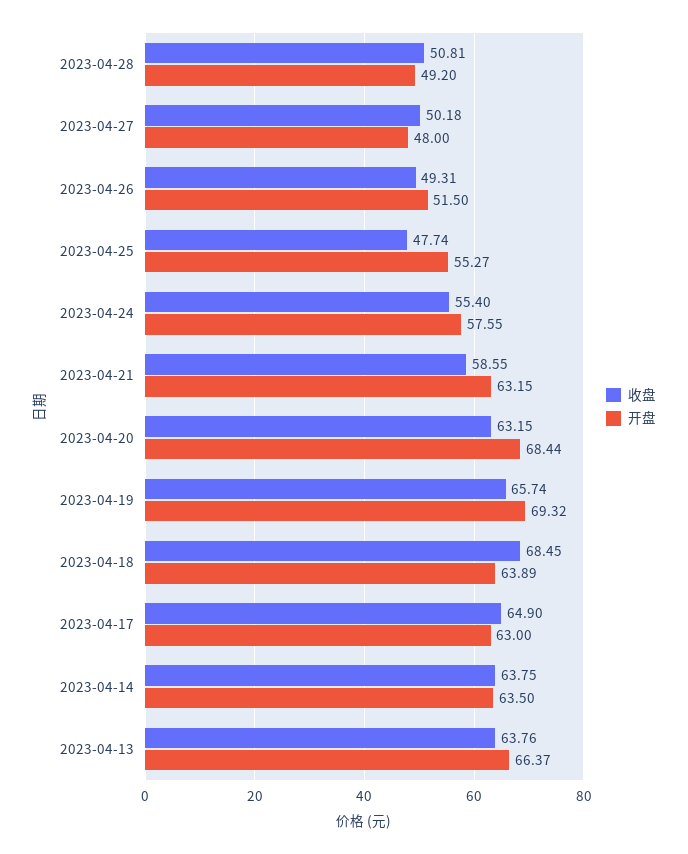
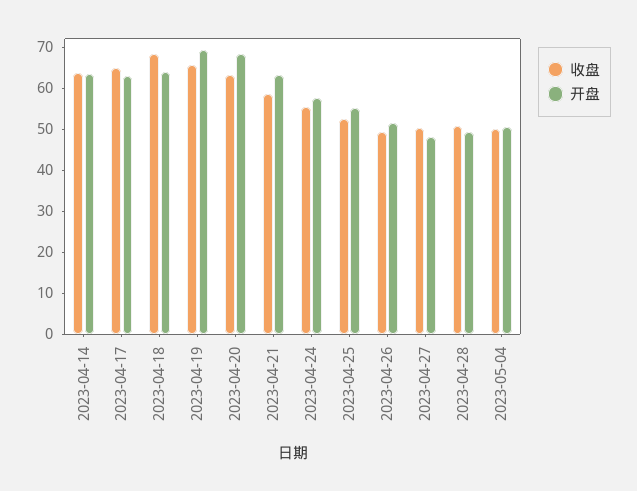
收盘, 2023-04-25: 47.74 -> 52
收盘, 2023-04-13: 63.76 -> none
开盘, 2023-04-13: 66.37 -> none
收盘, 2023-05-04: none -> 50
开盘, 2023-05-04: none -> 50

